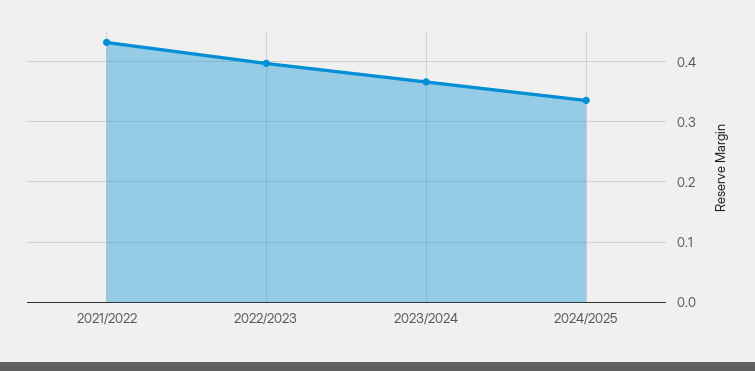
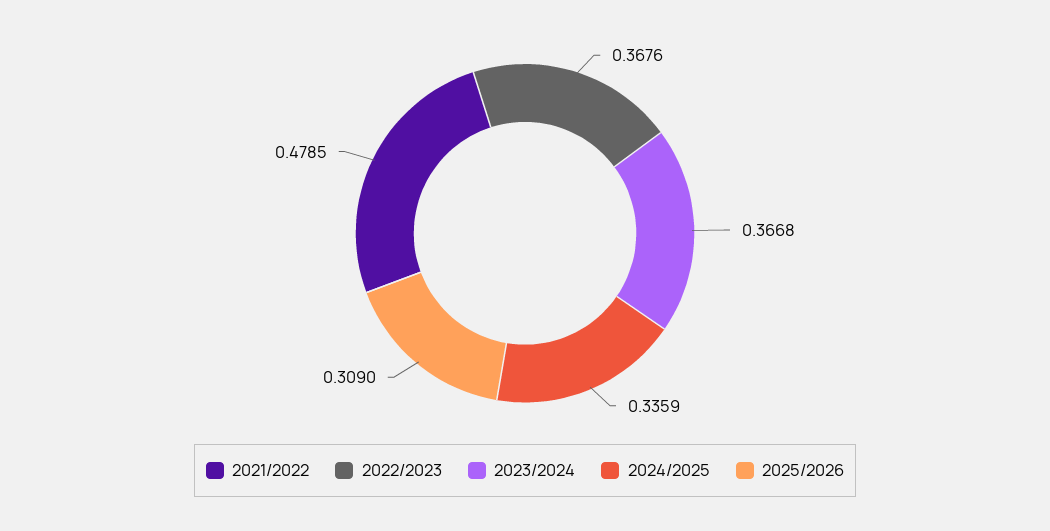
2021/2022: 0.43 -> 0.4785
2022/2023: 0.4 -> 0.3676
2025/2026: none -> 0.309

